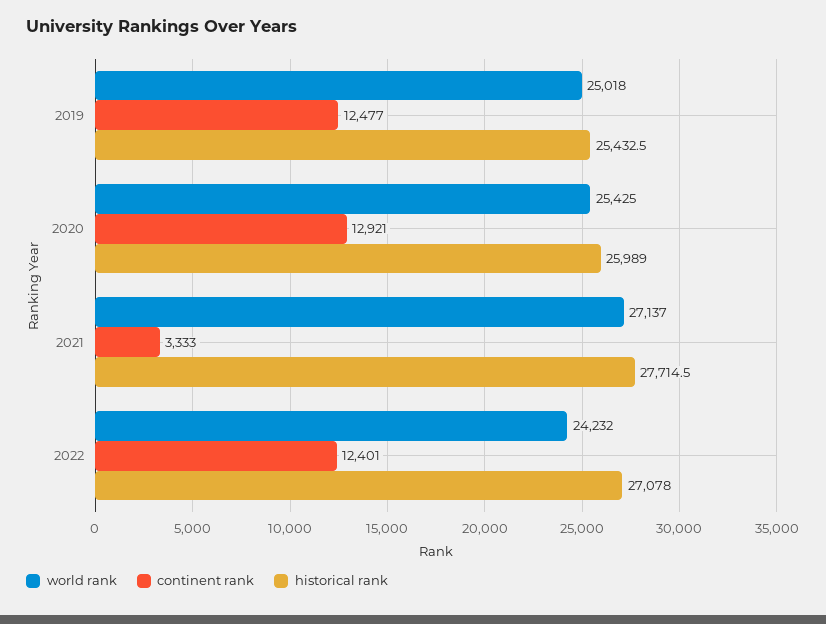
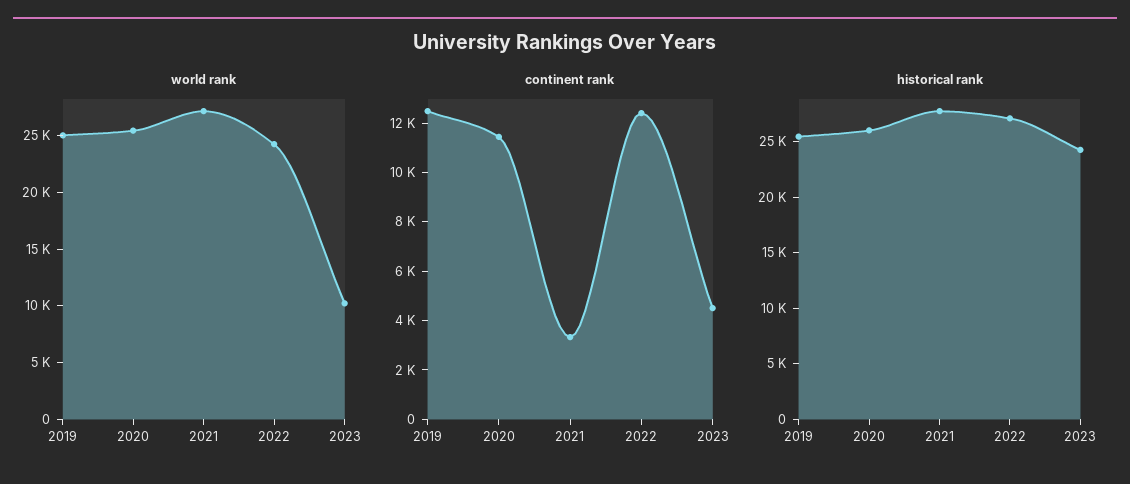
continent rank, 2020: 12921 -> 11500
world rank, 2023: none -> 10000
continent rank, 2023: none -> 4500
historical rank, 2023: none -> 24000

